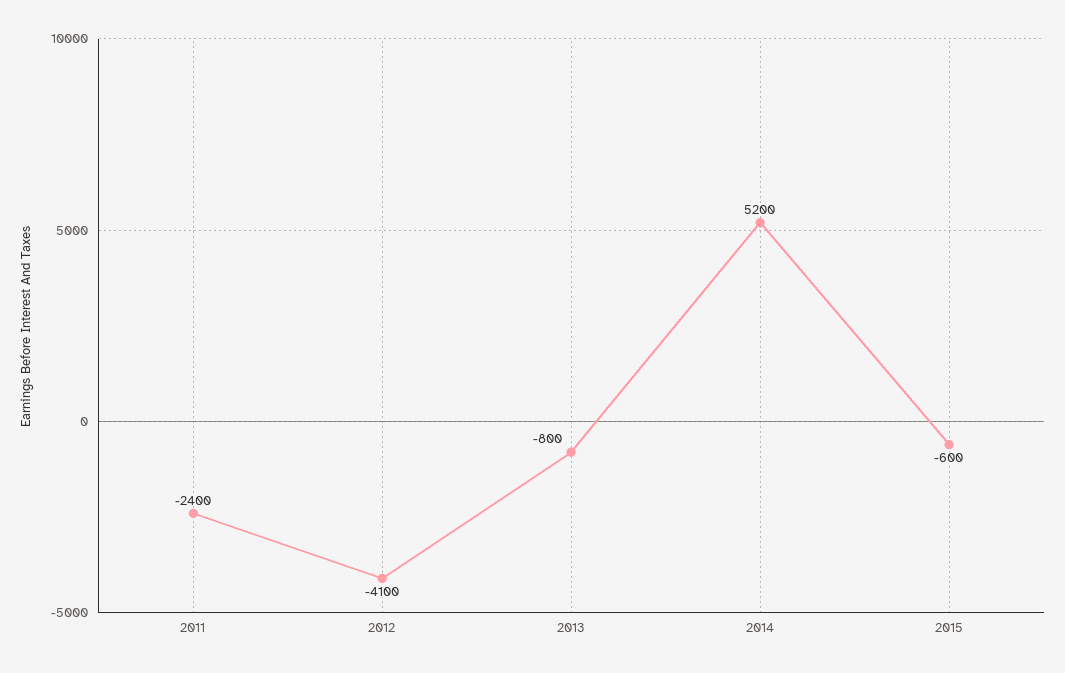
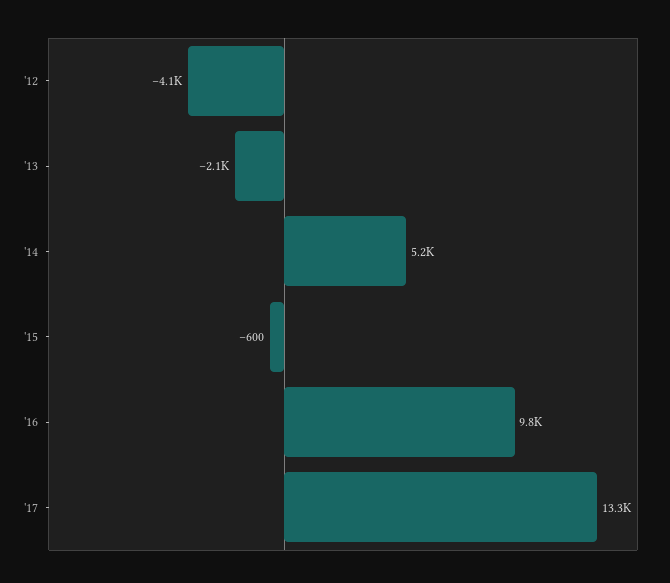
2011: -2400 -> none
2013: -800 -> -2100
'16: none -> 9800
'17: none -> 13300

